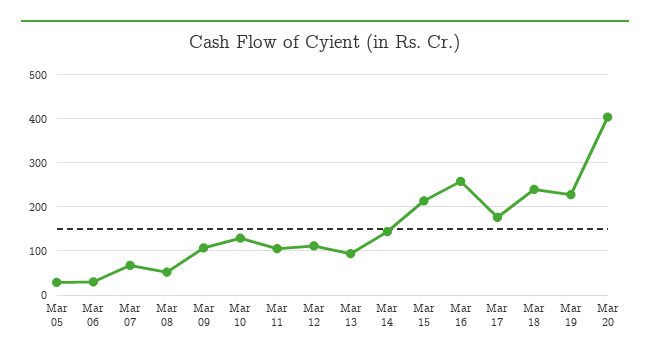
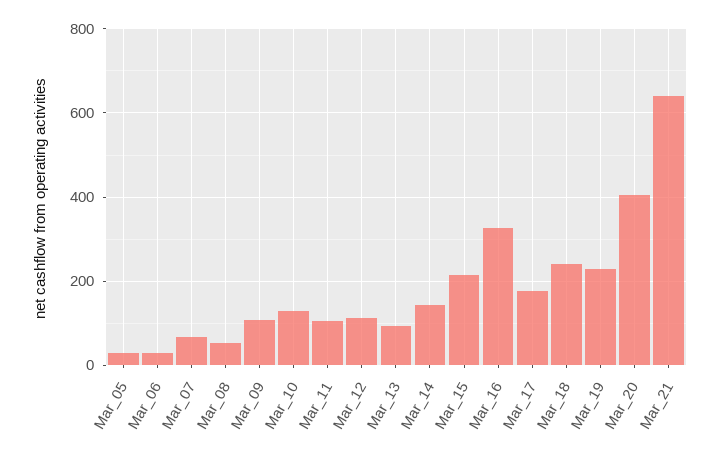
Mar 16: 260 -> 320
Mar_21: none -> 640

